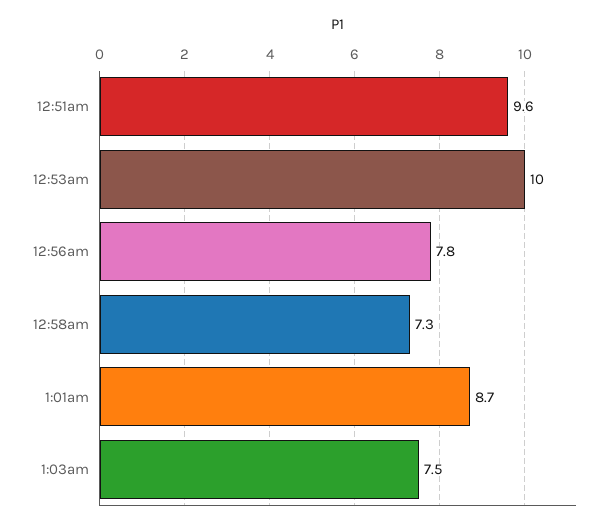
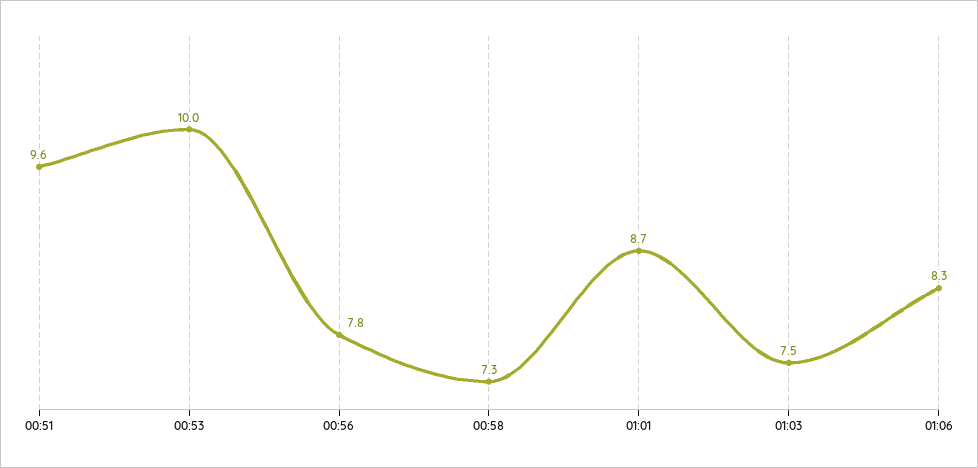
01:06: none -> 8.3

